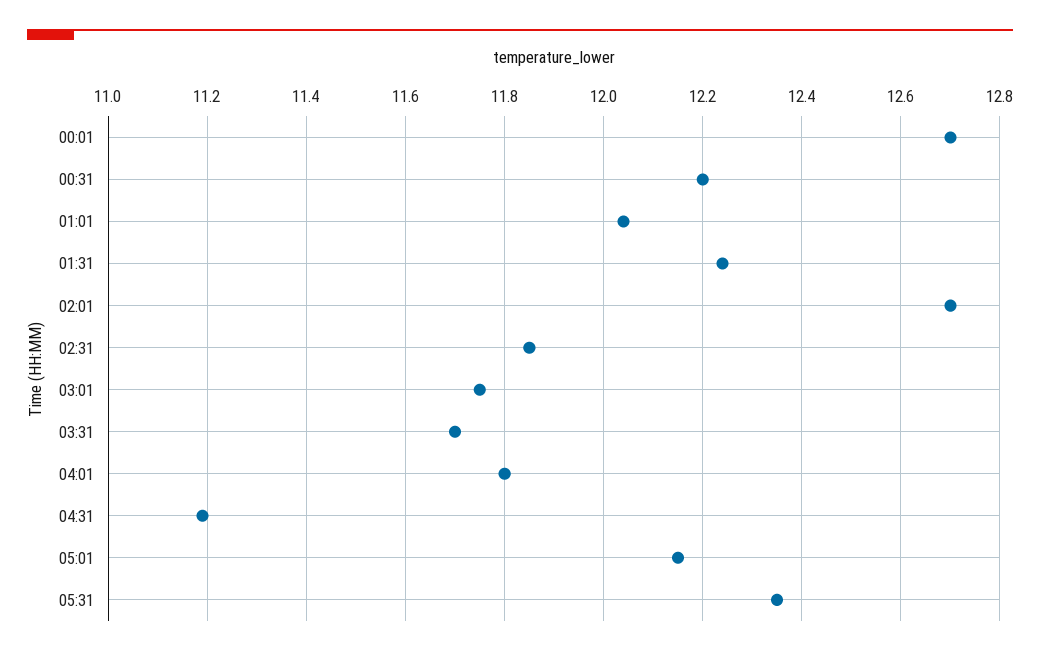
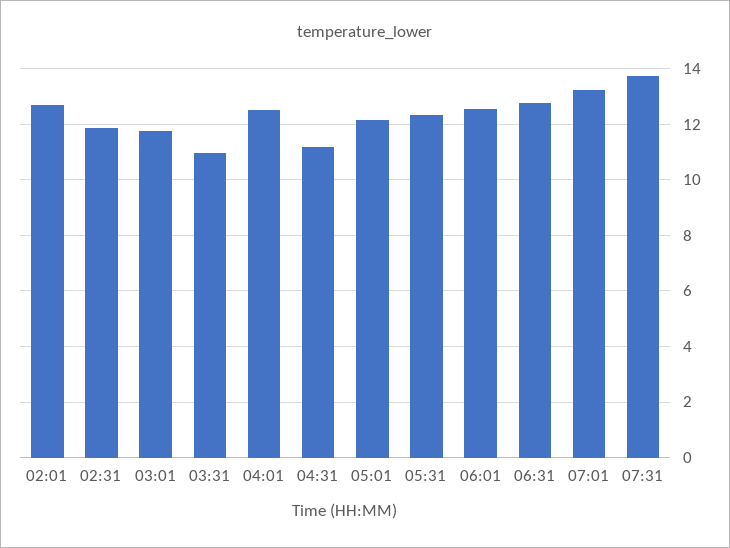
00:01: 12.7 -> none
00:31: 12.2 -> none
01:01: 12.05 -> none
01:31: 12.25 -> none
03:31: 11.7 -> 11
04:01: 11.8 -> 12.5
06:01: none -> 12.5
06:31: none -> 12.75
07:01: none -> 13.25
07:31: none -> 13.75

